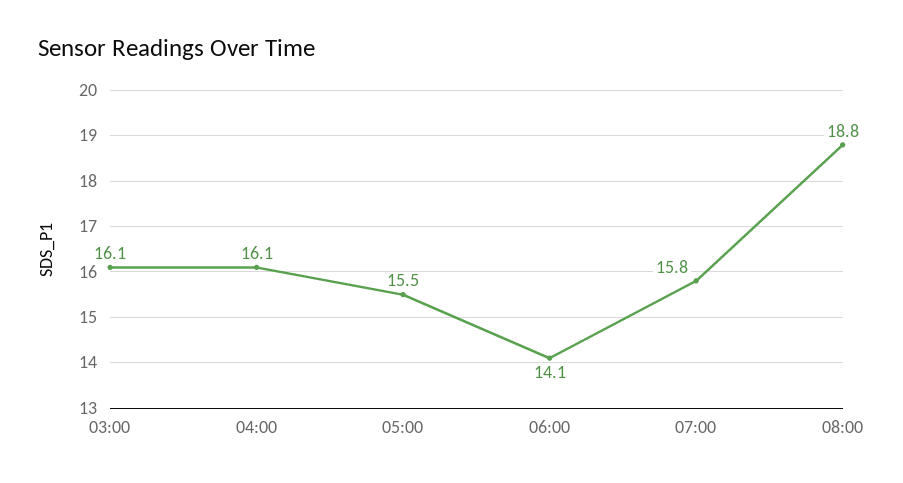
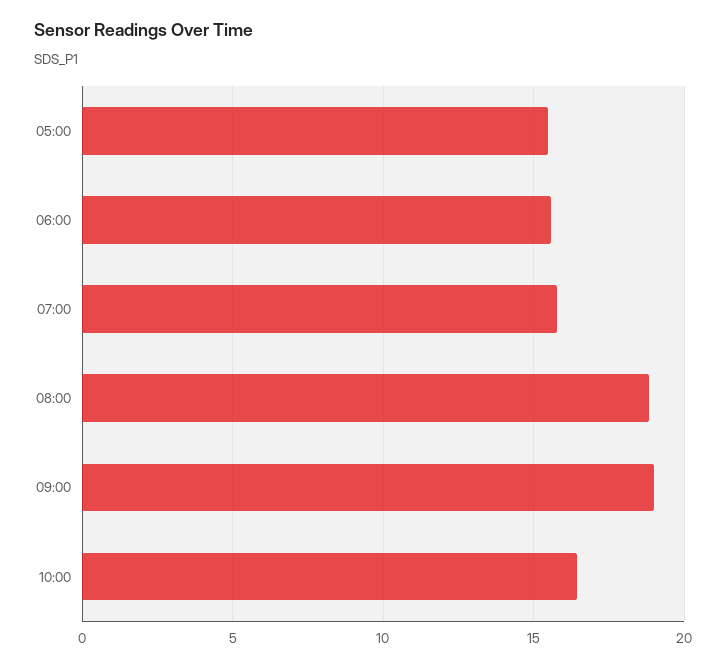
03:00: 16.1 -> none
04:00: 16.1 -> none
06:00: 14.1 -> 15.5
09:00: none -> 19
10:00: none -> 16.5

